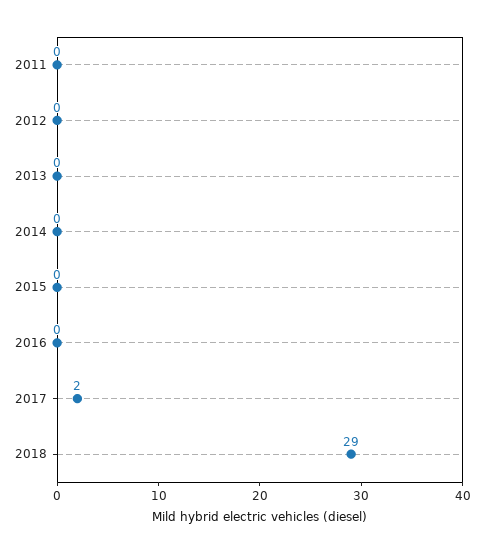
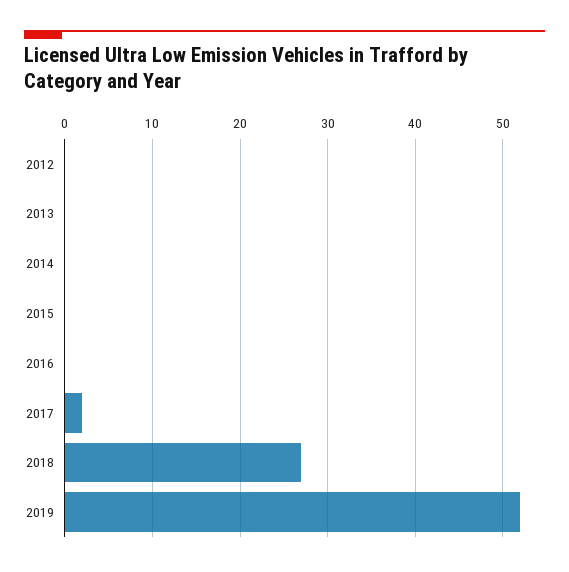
2011: 0 -> none
2018: 29 -> 27
2019: none -> 52

